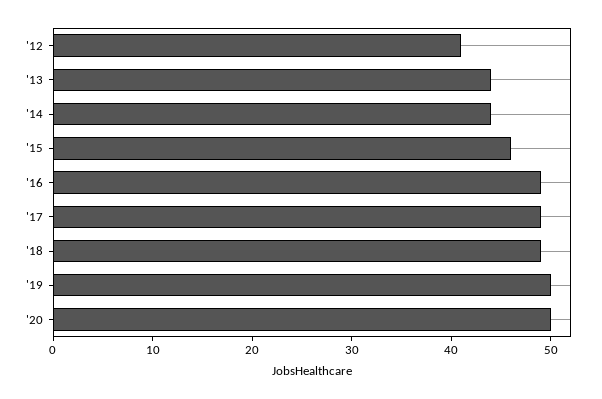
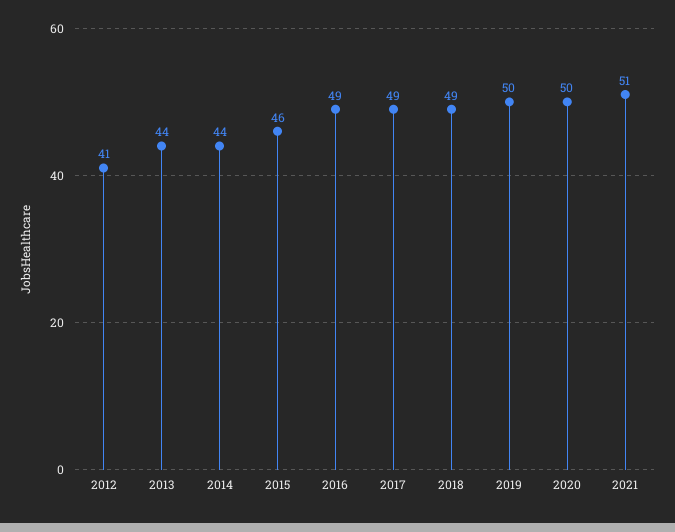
2021: none -> 51

